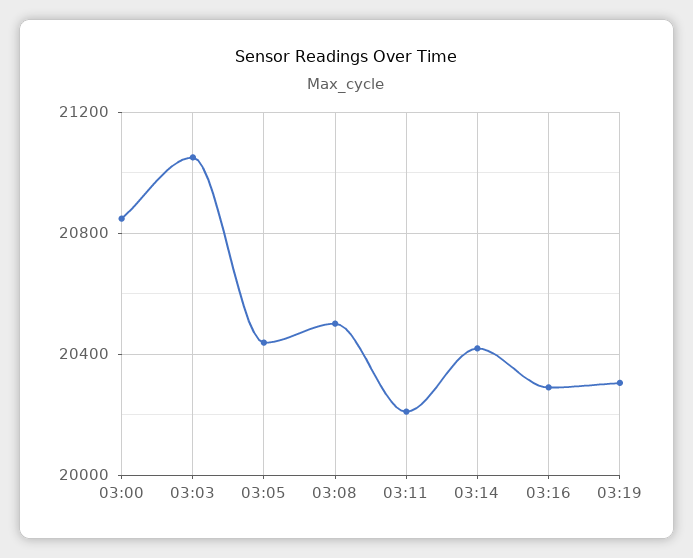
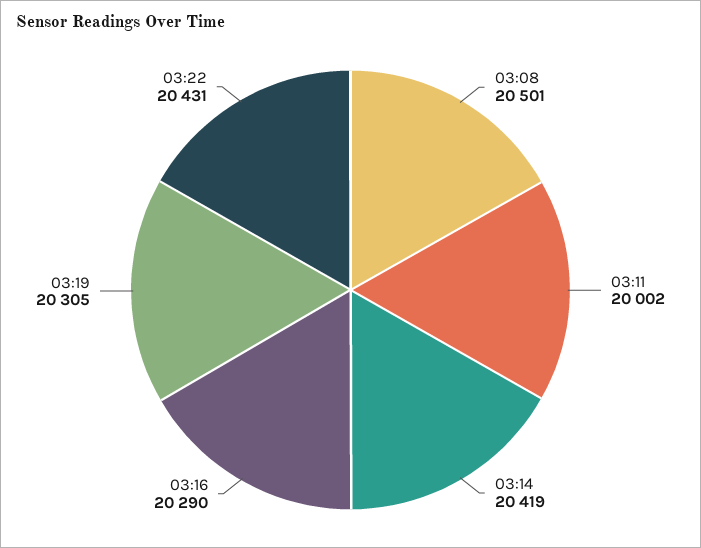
03:00: 20850 -> none
03:03: 21050 -> none
03:05: 20450 -> none
03:11: 20200 -> 20002
03:22: none -> 20431

